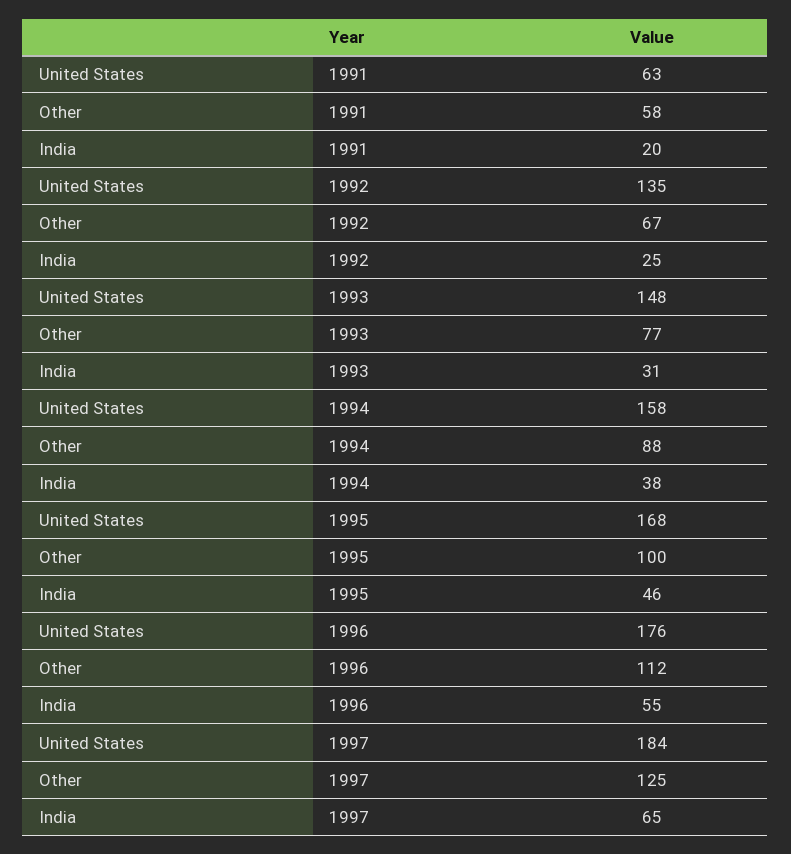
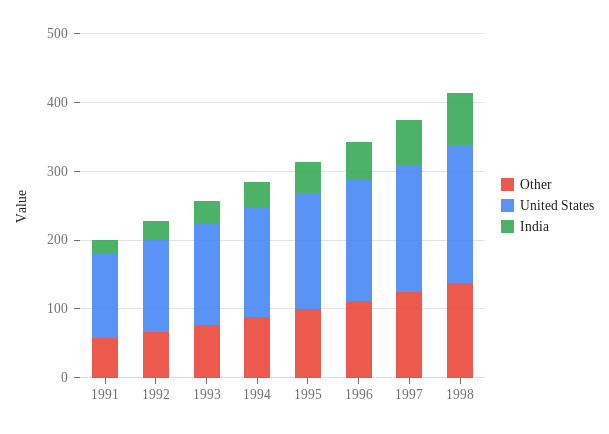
United States, 1991: 63 -> 120
Other, 1998: none -> 140
United States, 1998: none -> 200
India, 1998: none -> 80

